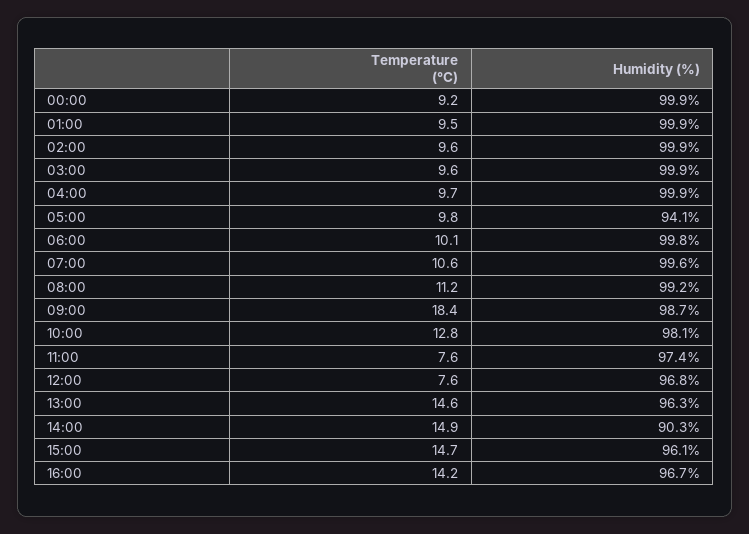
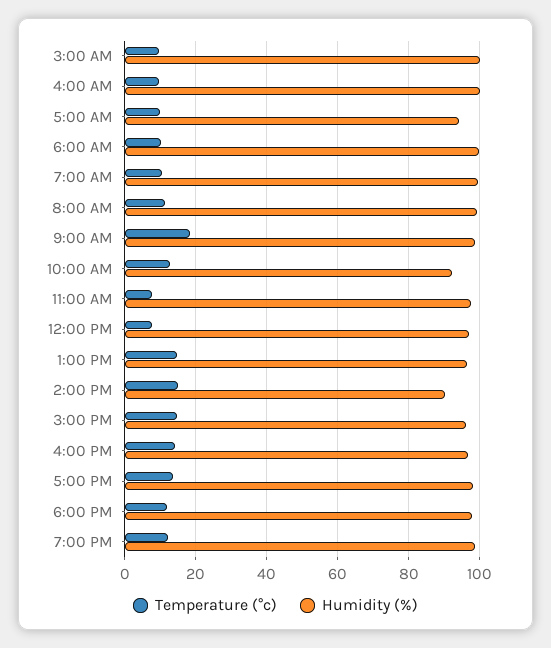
Temperature (°C), 00:00: 9.2 -> none
Humidity (%), 00:00: 99.9 -> none
Temperature (°C), 01:00: 9.5 -> none
Humidity (%), 01:00: 99.9 -> none
Temperature (°C), 02:00: 9.6 -> none
Humidity (%), 02:00: 99.9 -> none
Humidity (%), 10:00: 98.1 -> 92
Temperature (°C), 5:00 PM: none -> 14
Humidity (%), 5:00 PM: none -> 98
Temperature (°C), 6:00 PM: none -> 12
Humidity (%), 6:00 PM: none -> 98
Temperature (°C), 7:00 PM: none -> 12
Humidity (%), 7:00 PM: none -> 98

